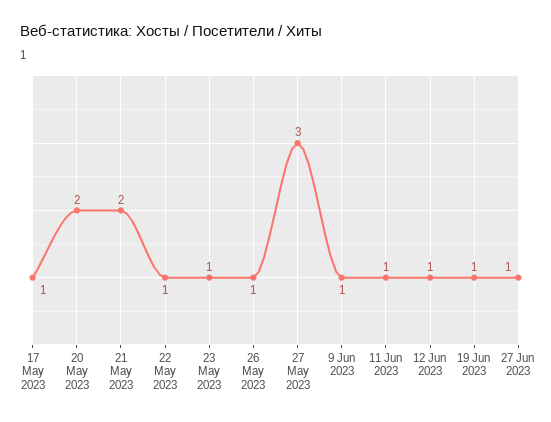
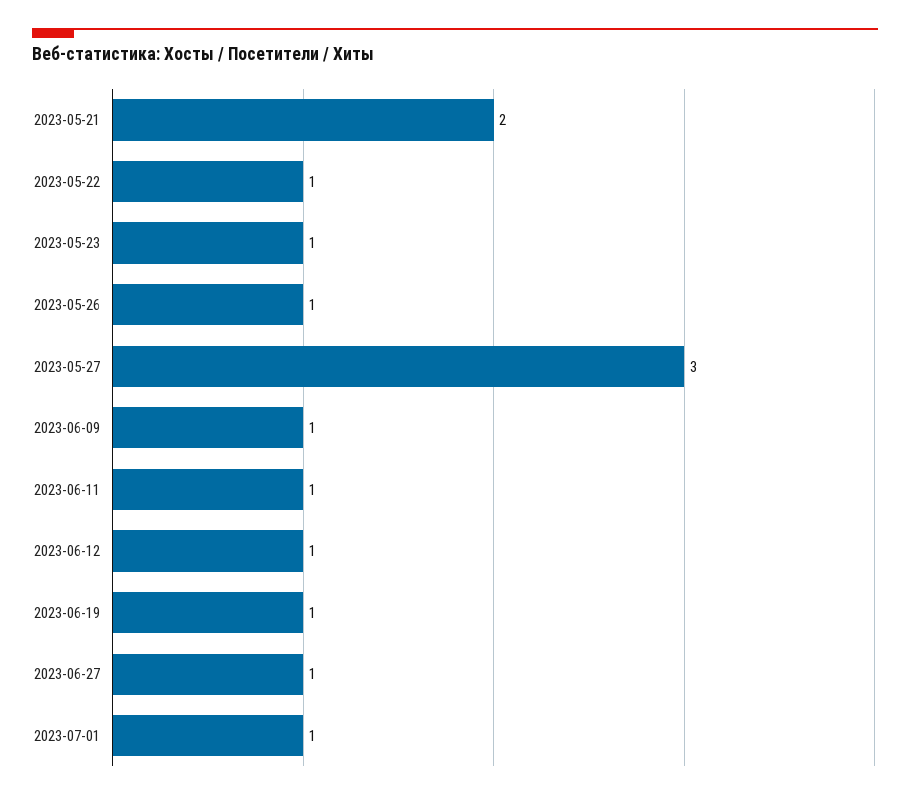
17 May 2023: 1 -> none
20 May 2023: 2 -> none
2023-07-01: none -> 1

